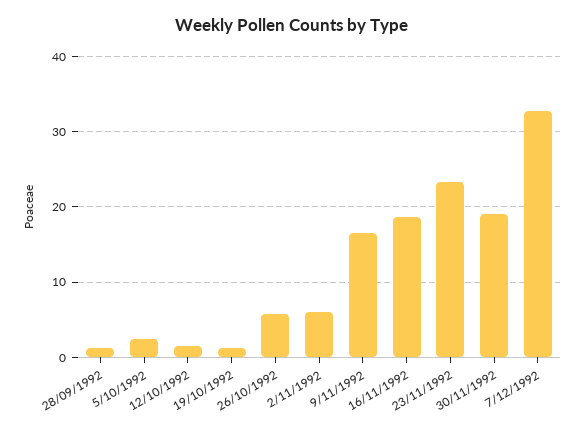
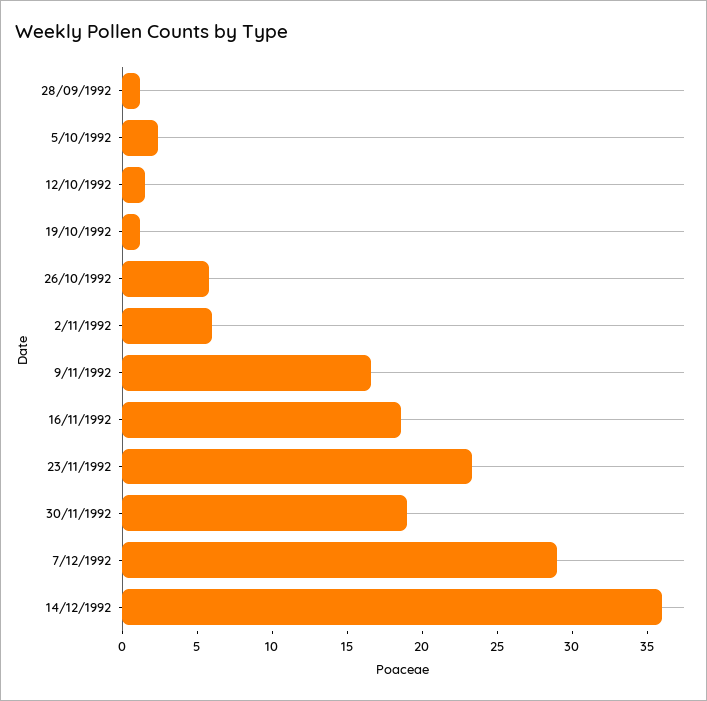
7/12/1992: 33 -> 29
14/12/1992: none -> 36

